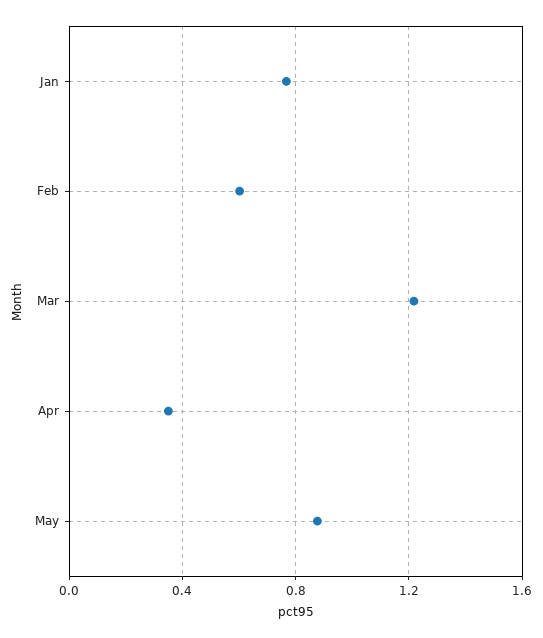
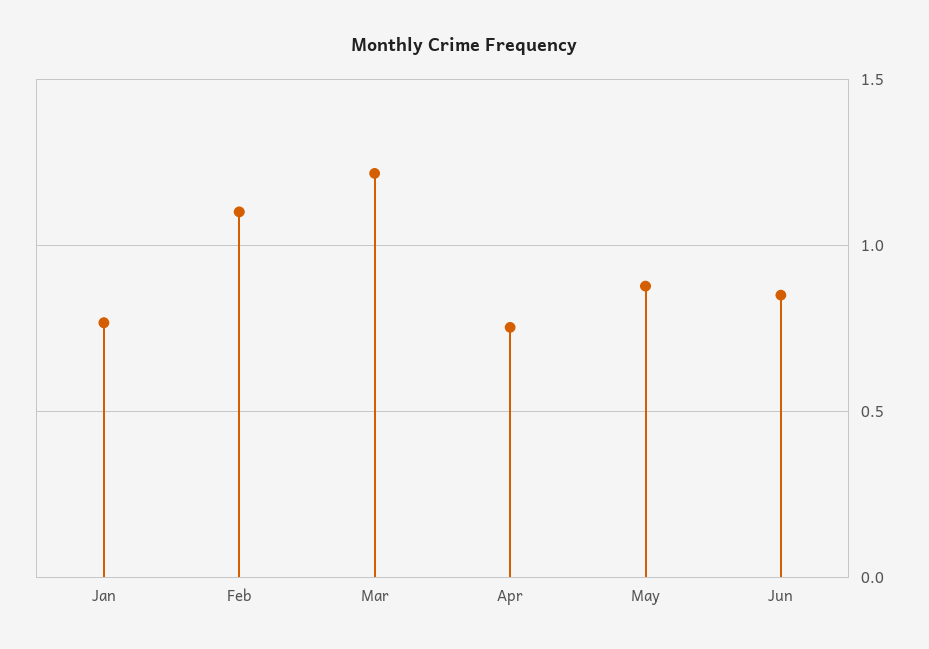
Feb: 0.6 -> 1.1
Apr: 0.35 -> 0.75
Jun: none -> 0.85

